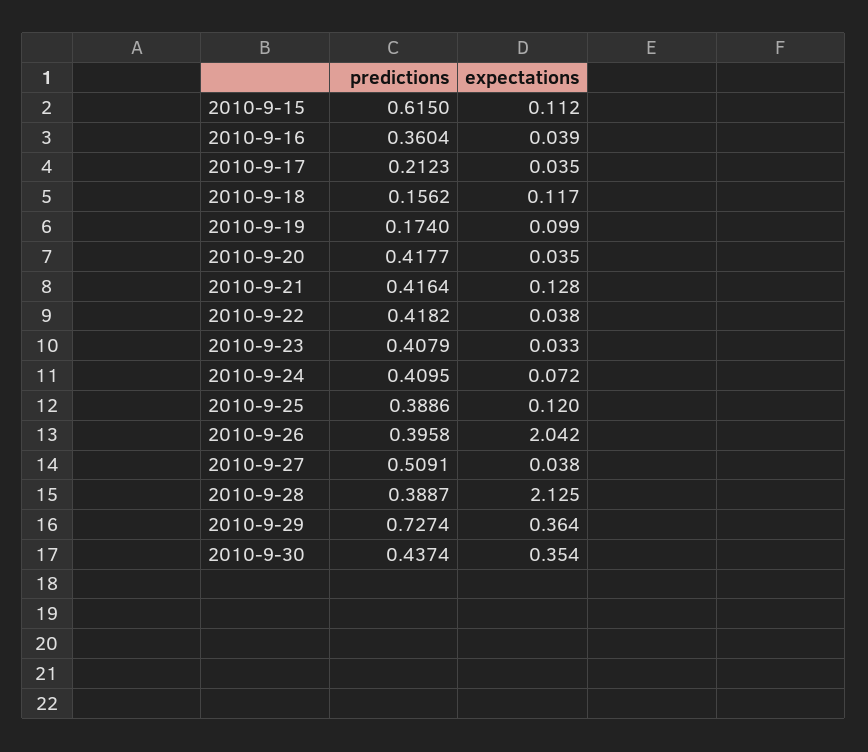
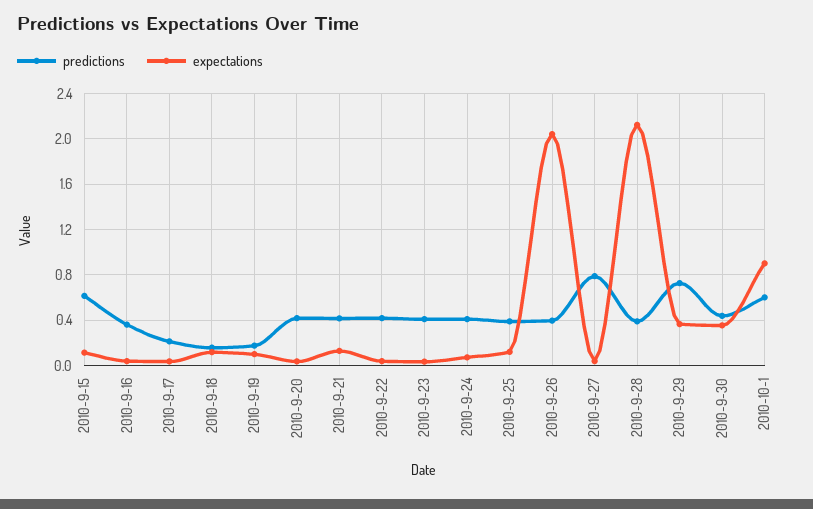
predictions, 2010-9-27: 0.5091 -> 0.8
predictions, 2010-10-1: none -> 0.6
expectations, 2010-10-1: none -> 0.9

